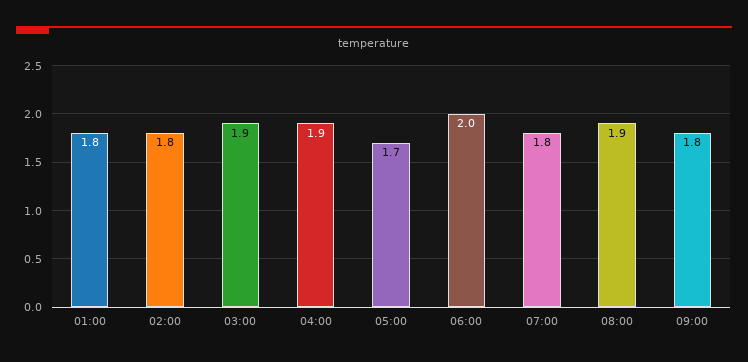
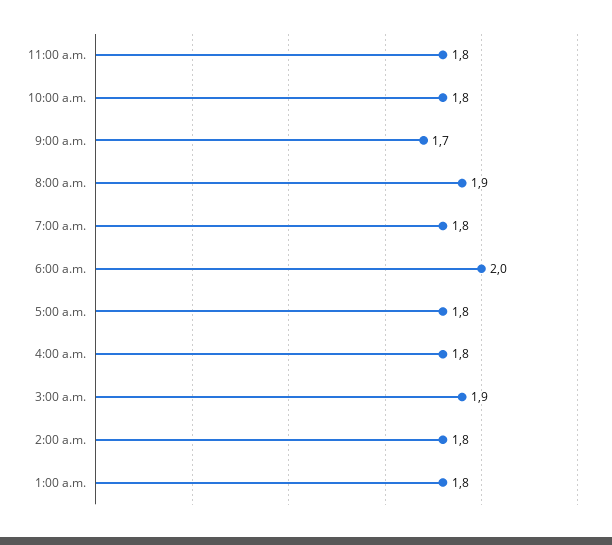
04:00: 1.9 -> 1.8
05:00: 1.7 -> 1.8
09:00: 1.8 -> 1.7
11:00 a.m.: none -> 1.8
10:00 a.m.: none -> 1.8

